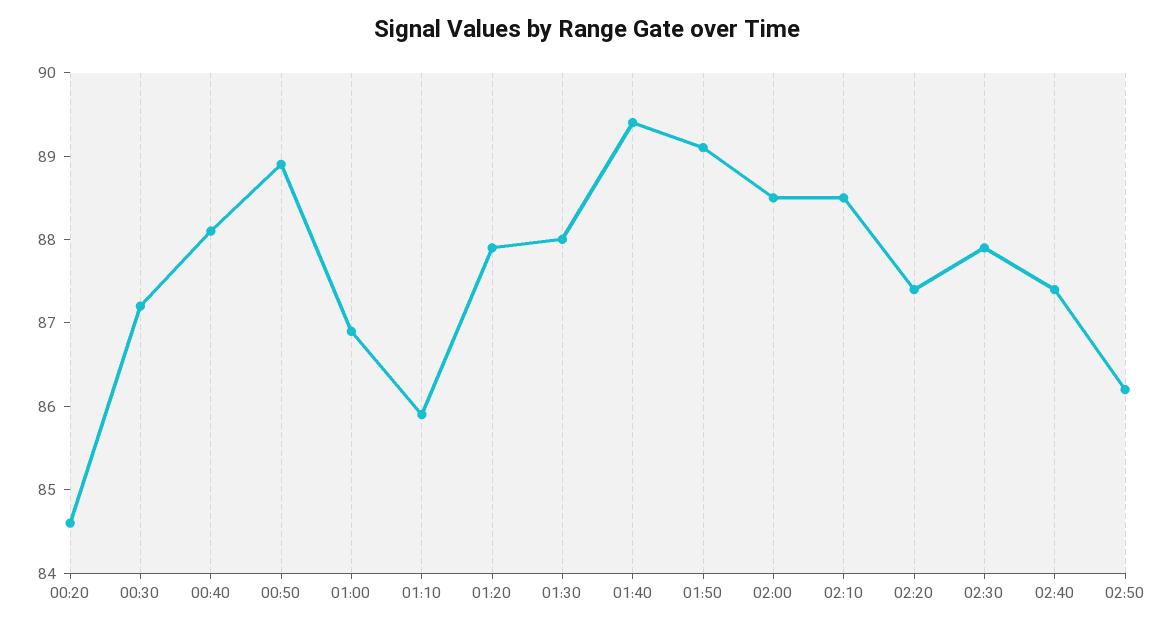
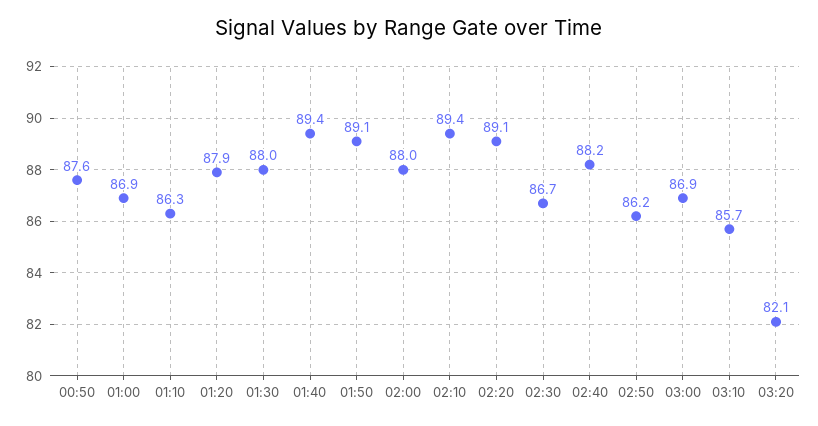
00:20: 84.6 -> none
00:30: 87.2 -> none
00:40: 88.1 -> none
00:50: 88.9 -> 87.6
01:10: 85.9 -> 86.3
02:00: 88.5 -> 88
02:10: 88.5 -> 89.4
02:20: 87.4 -> 89.1
02:30: 87.9 -> 86.7
02:40: 87.4 -> 88.2
03:00: none -> 86.9
03:10: none -> 85.7
03:20: none -> 82.1

